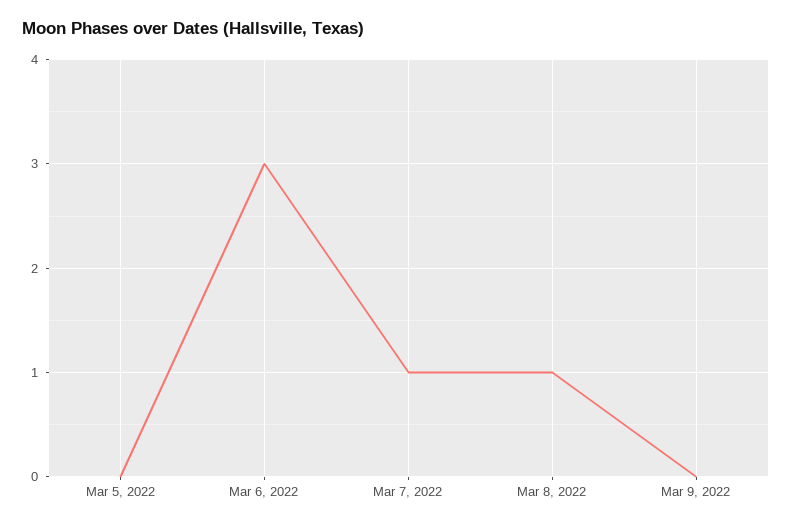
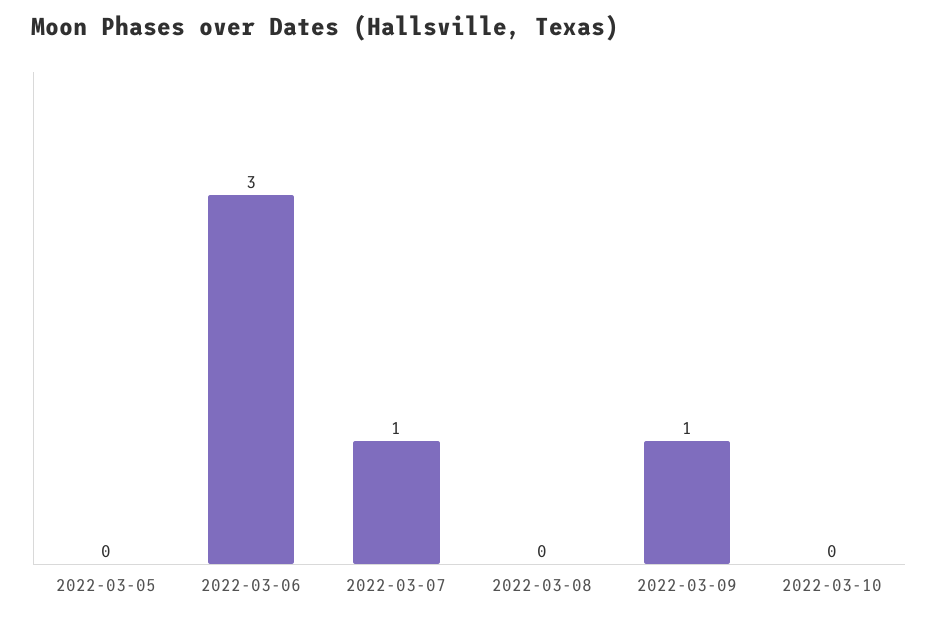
Mar 8, 2022: 1 -> 0
Mar 9, 2022: 0 -> 1
2022-03-10: none -> 0

